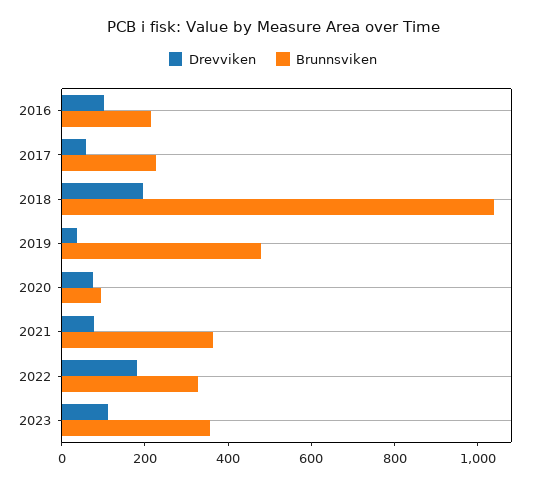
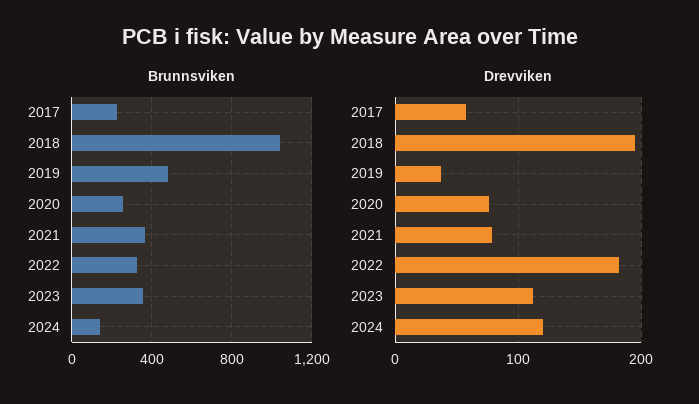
Drevviken, 2016: 100 -> none
Brunnsviken, 2016: 200 -> none
Brunnsviken, 2020: 100 -> 250
Brunnsviken, 2024: none -> 150
Drevviken, 2024: none -> 120

